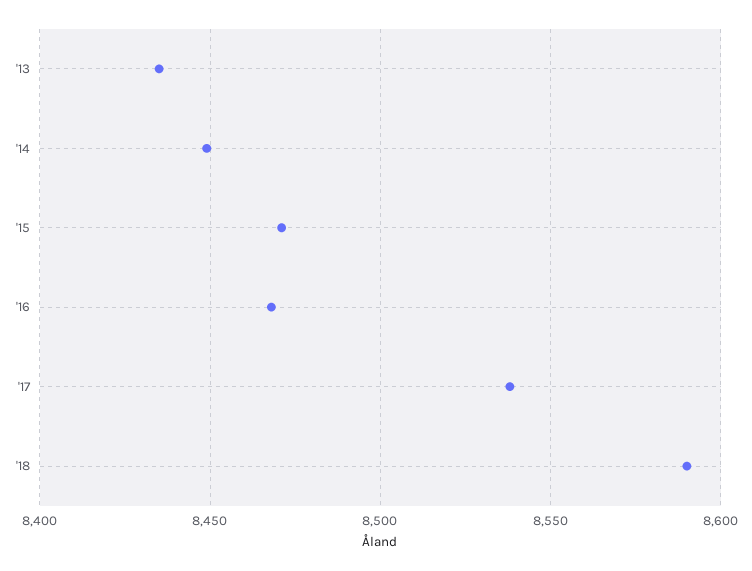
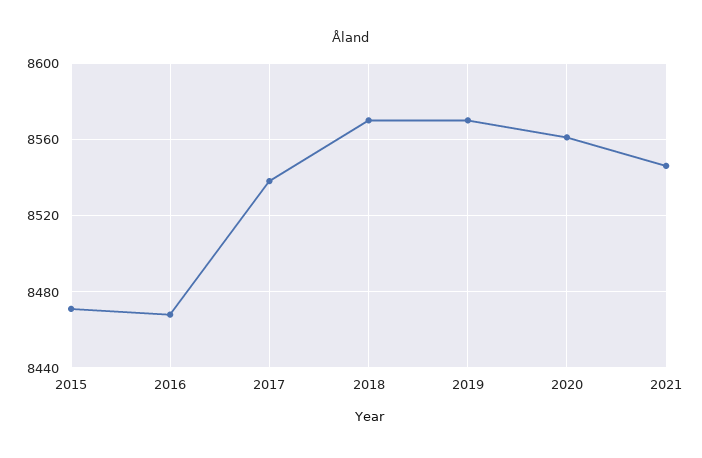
'13: 8435 -> none
'14: 8450 -> none
'18: 8590 -> 8570
2019: none -> 8570
2020: none -> 8560
2021: none -> 8545

